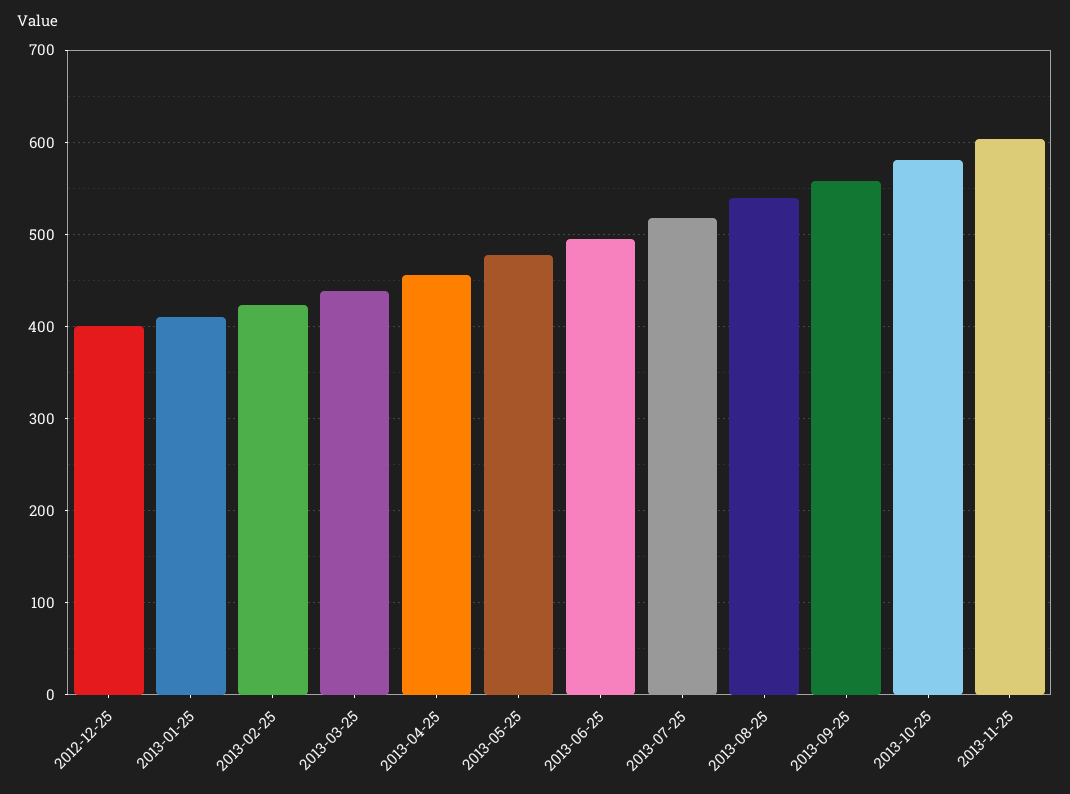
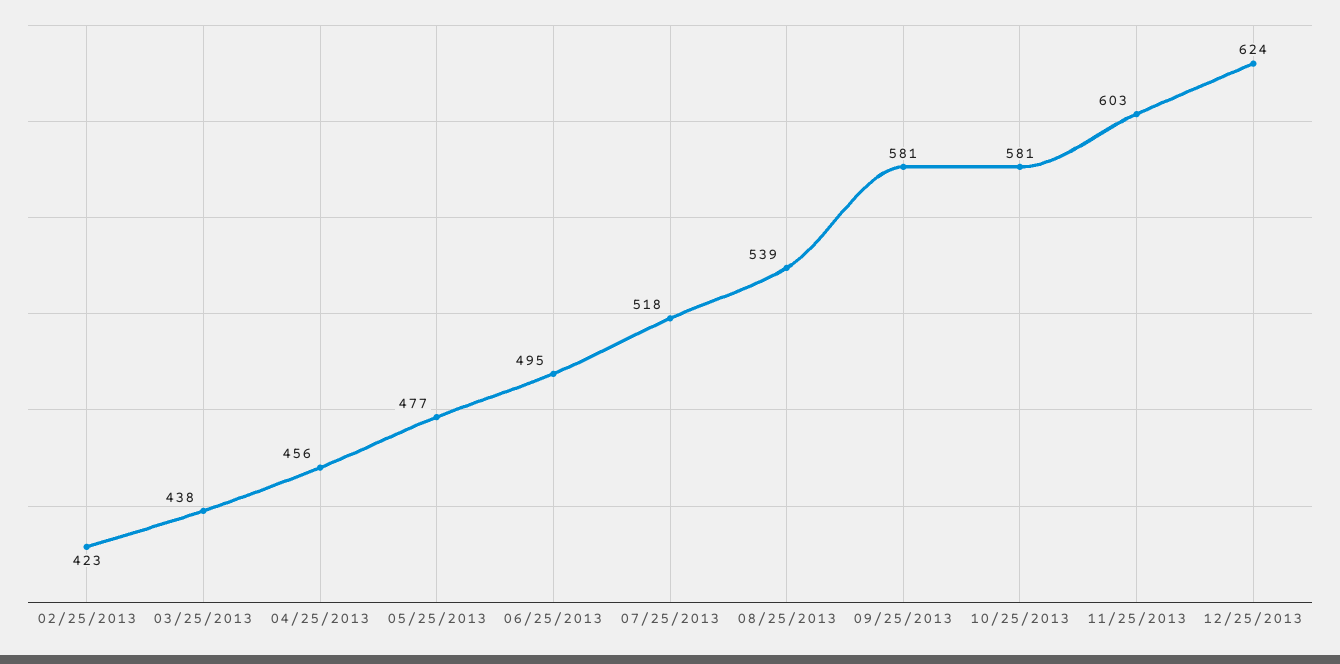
2012-12-25: 400 -> none
2013-01-25: 410 -> none
2013-09-25: 560 -> 581
12/25/2013: none -> 624

